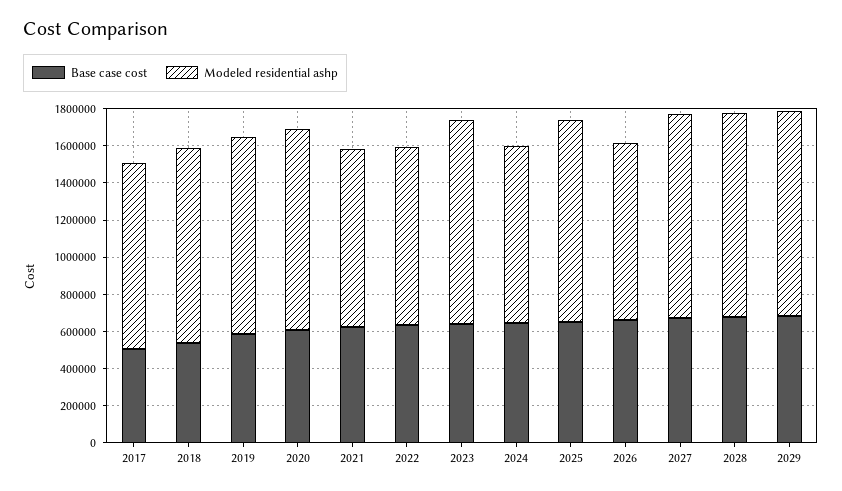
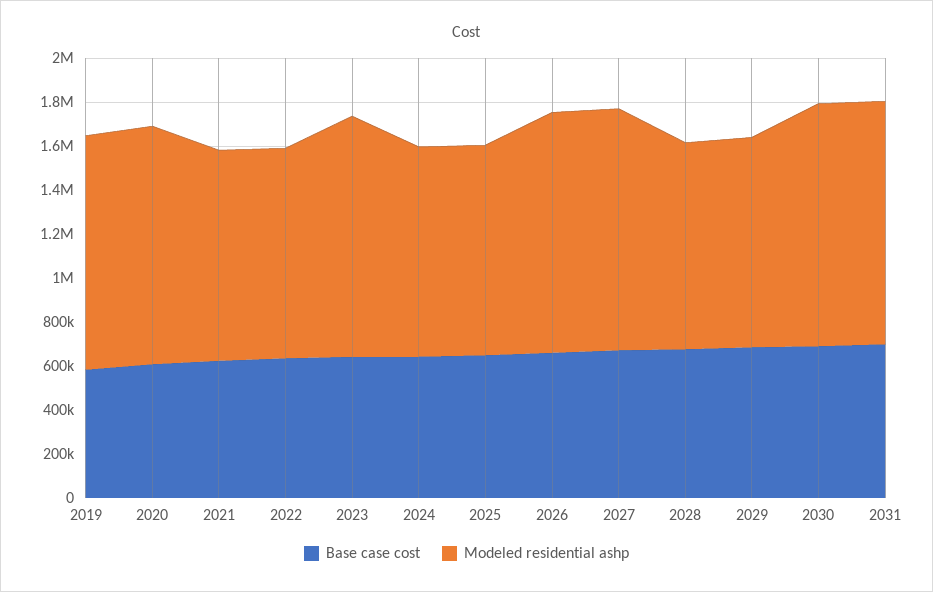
Base case cost, 2017: 500000 -> none
Modeled residential ashp, 2017: 1000000 -> none
Base case cost, 2018: 550000 -> none
Modeled residential ashp, 2018: 1050000 -> none
Modeled residential ashp, 2025: 1100000 -> 950000
Modeled residential ashp, 2026: 950000 -> 1100000
Modeled residential ashp, 2028: 1100000 -> 950000
Modeled residential ashp, 2029: 1100000 -> 950000
Base case cost, 2030: none -> 700000
Modeled residential ashp, 2030: none -> 1100000
Base case cost, 2031: none -> 700000
Modeled residential ashp, 2031: none -> 1100000

